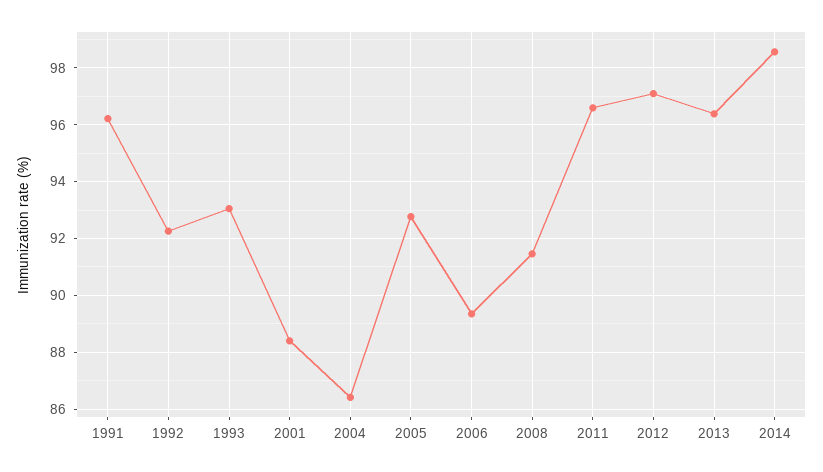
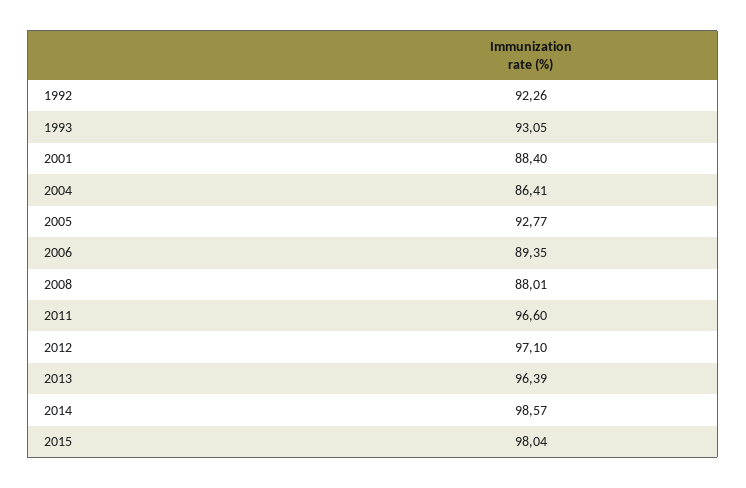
1991: 96.25 -> none
2008: 91.5 -> 88.01
2015: none -> 98.04

